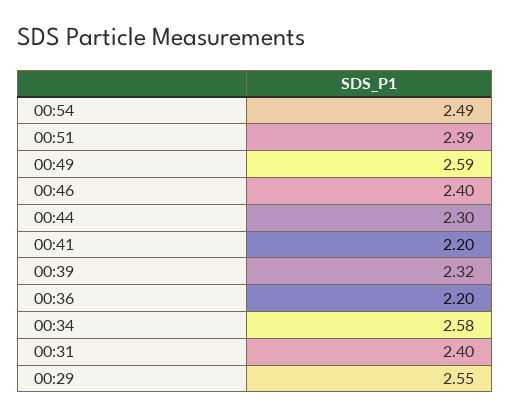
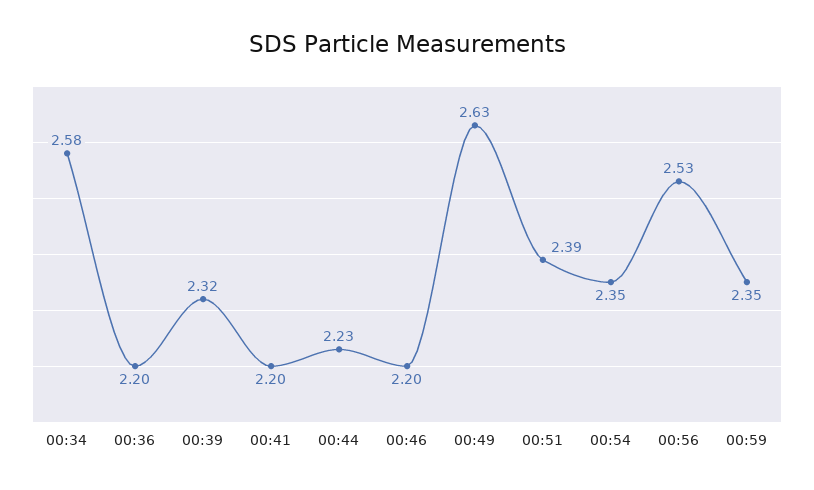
00:54: 2.49 -> 2.35
00:49: 2.59 -> 2.63
00:46: 2.4 -> 2.2
00:44: 2.3 -> 2.23
00:31: 2.4 -> none
00:29: 2.55 -> none
00:56: none -> 2.53
00:59: none -> 2.35

